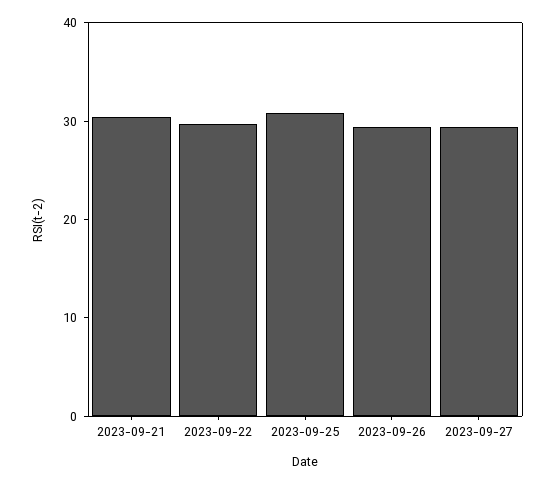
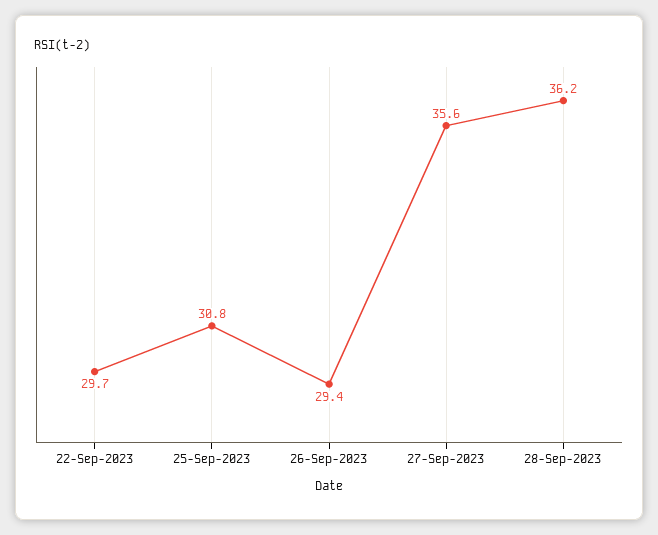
2023-09-21: 30 -> none
2023-09-27: 30 -> 35.6
28-Sep-2023: none -> 36.2

